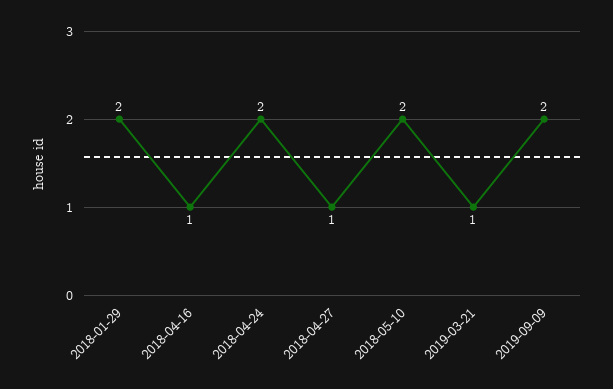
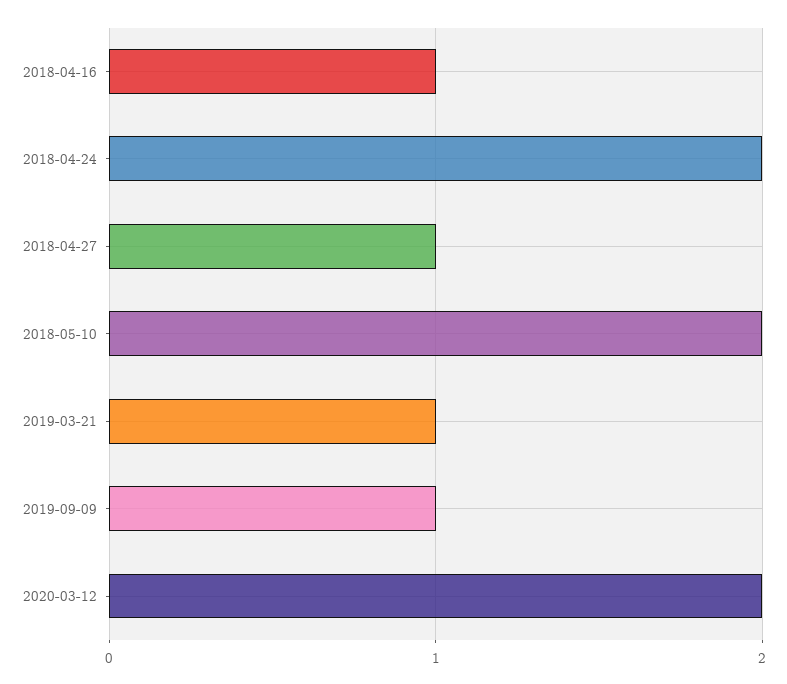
2018-01-29: 2 -> none
2019-09-09: 2 -> 1
2020-03-12: none -> 2

